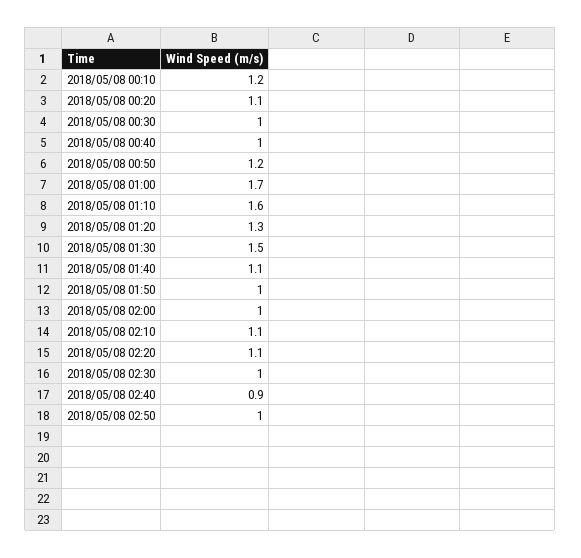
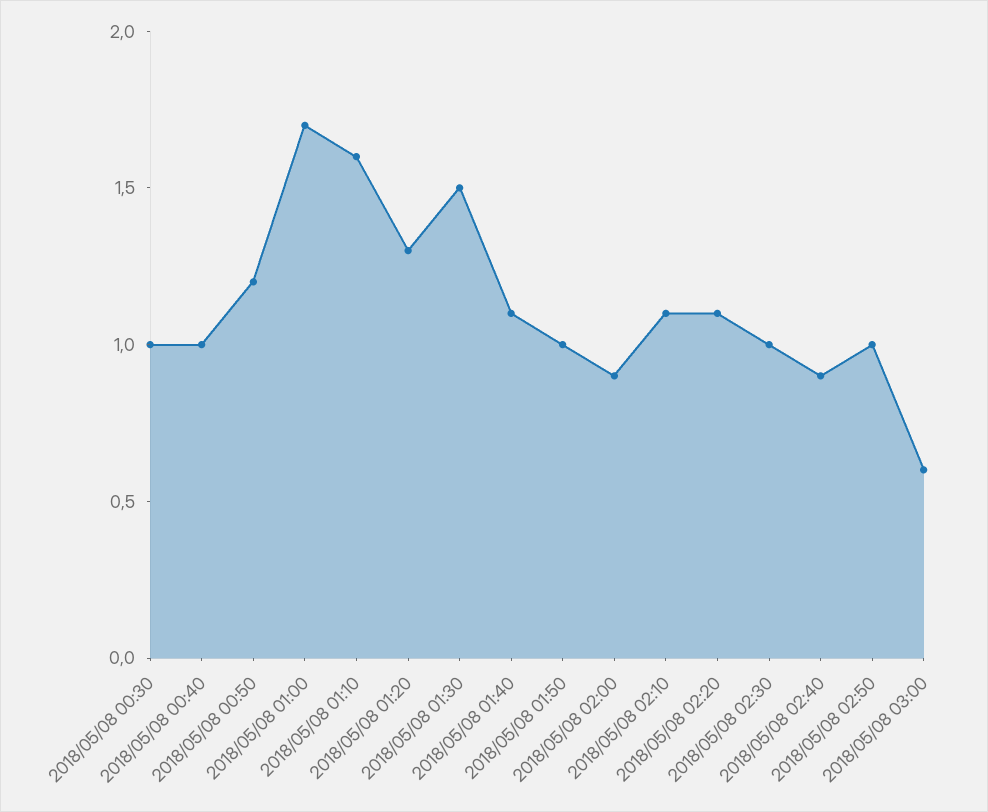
2018/05/08 00:10: 1.2 -> none
2018/05/08 00:20: 1.1 -> none
2018/05/08 02:00: 1 -> 0.9
2018/05/08 03:00: none -> 0.6

